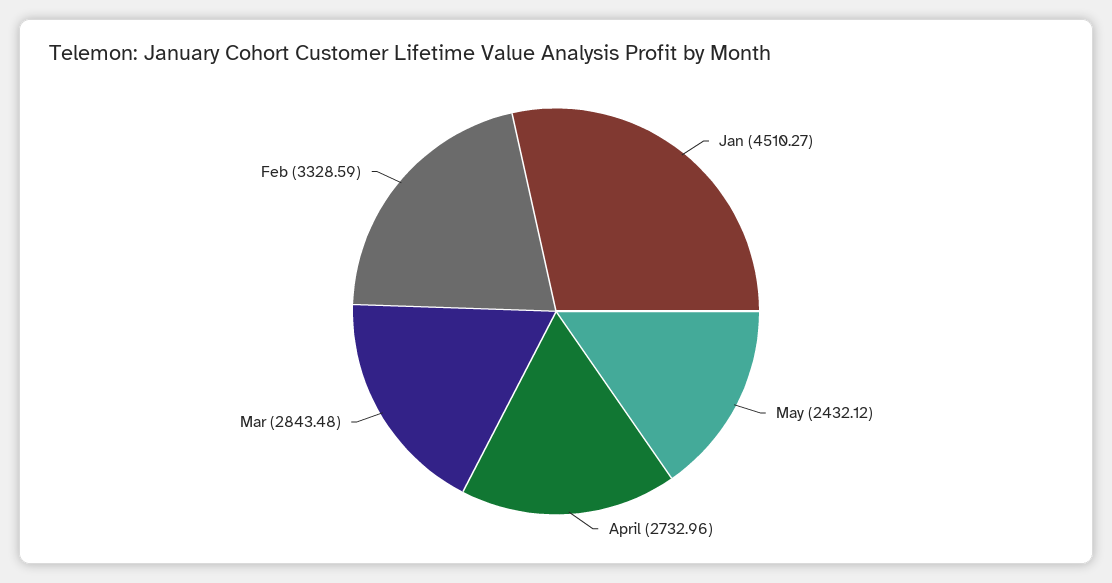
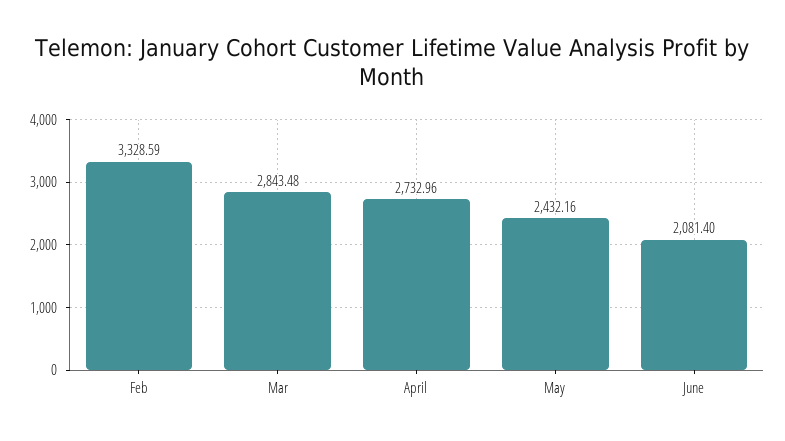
Jan: 4510.27 -> none
May: 2432.12 -> 2432.16
June: none -> 2081.4

